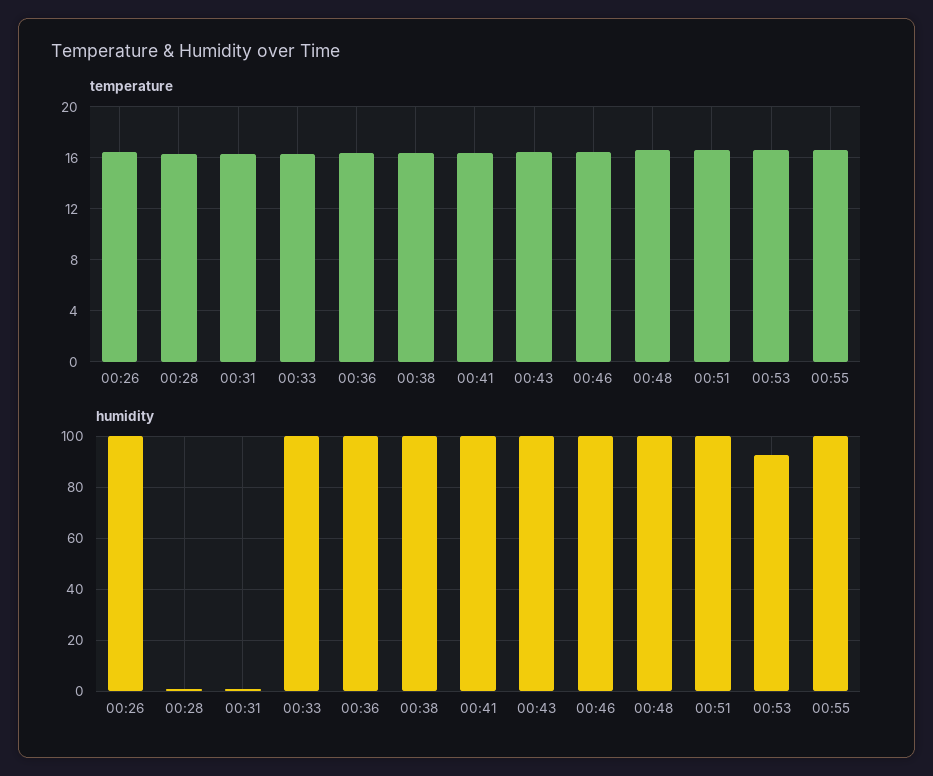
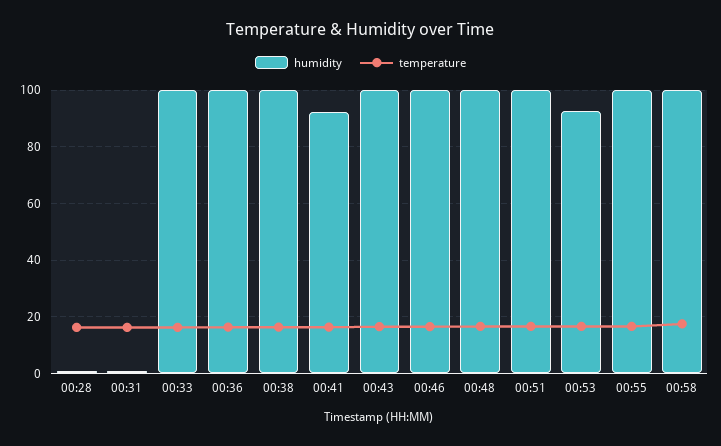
temperature, 00:26: 16.5 -> none
humidity, 00:26: 100 -> none
humidity, 00:41: 100 -> 92.5
humidity, 00:58: none -> 100
temperature, 00:58: none -> 17.5

